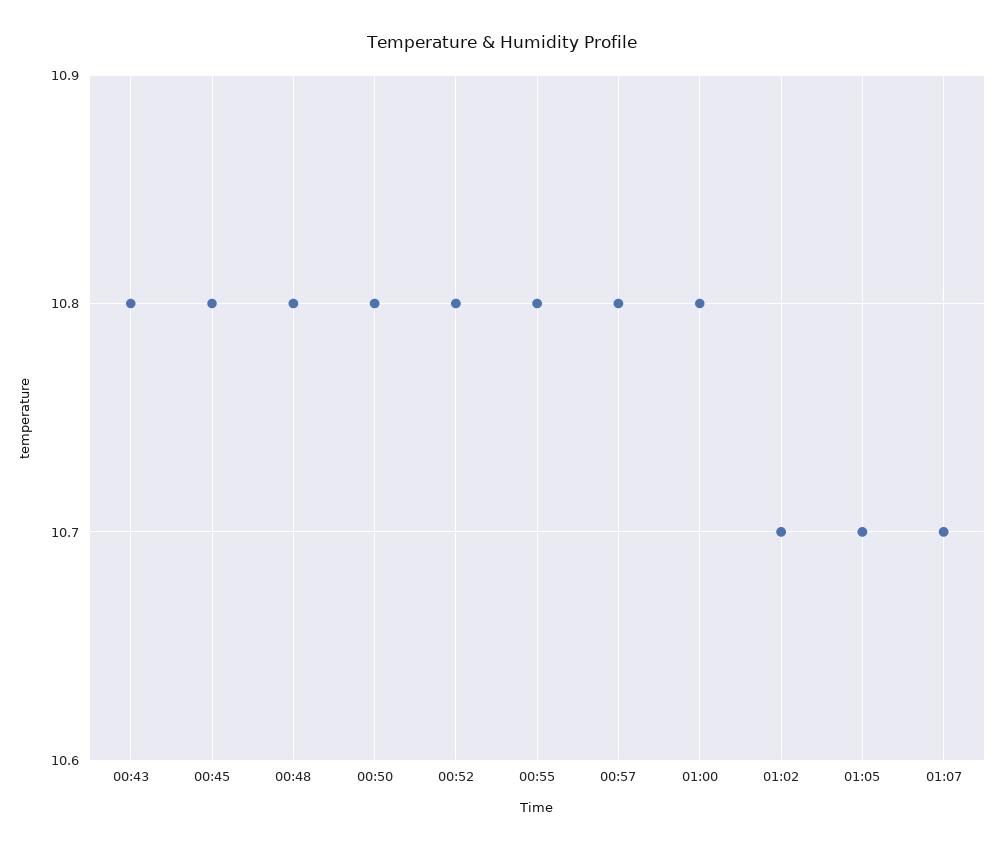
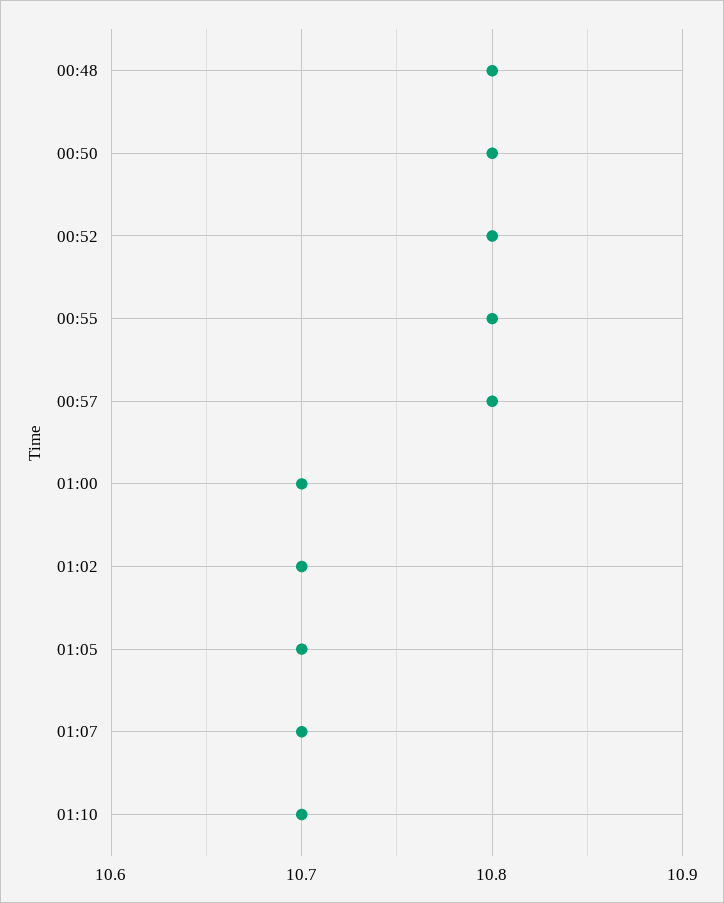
00:43: 10.8 -> none
00:45: 10.8 -> none
01:00: 10.8 -> 10.7
01:10: none -> 10.7

